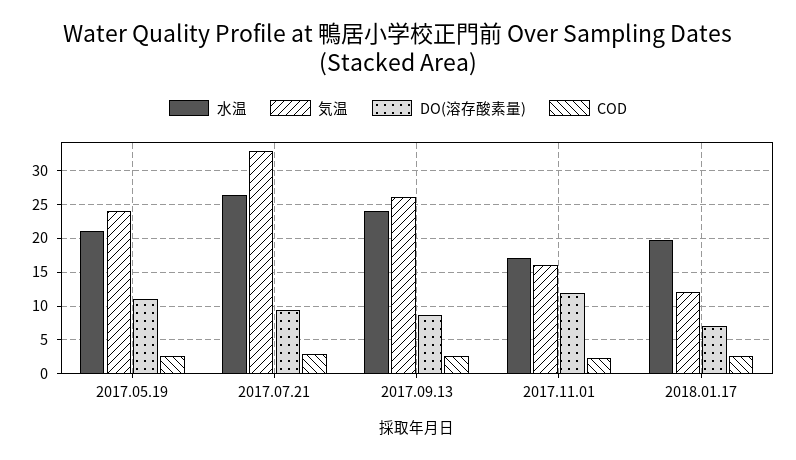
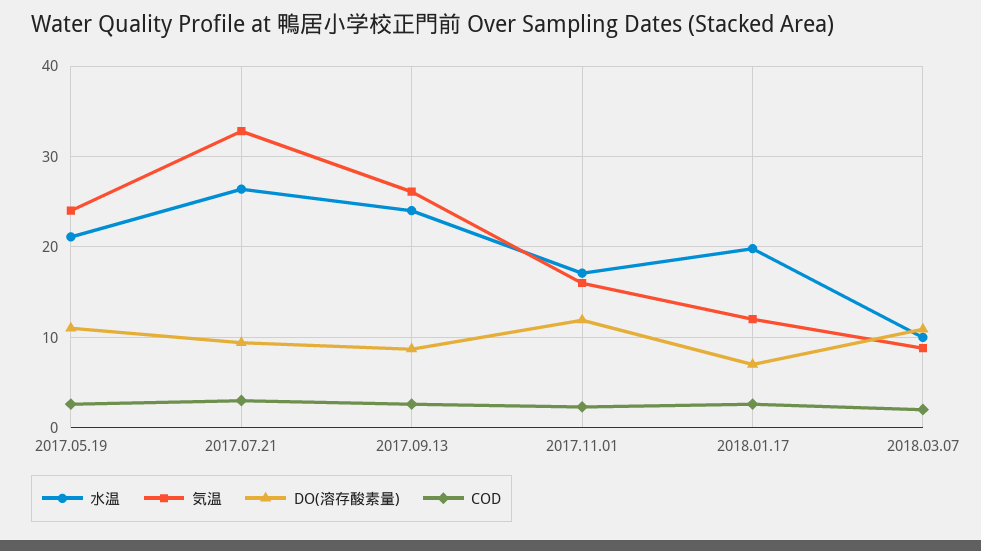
水温, 2018.03.07: none -> 10
気温, 2018.03.07: none -> 9
DO(溶存酸素量), 2018.03.07: none -> 11
COD, 2018.03.07: none -> 2

